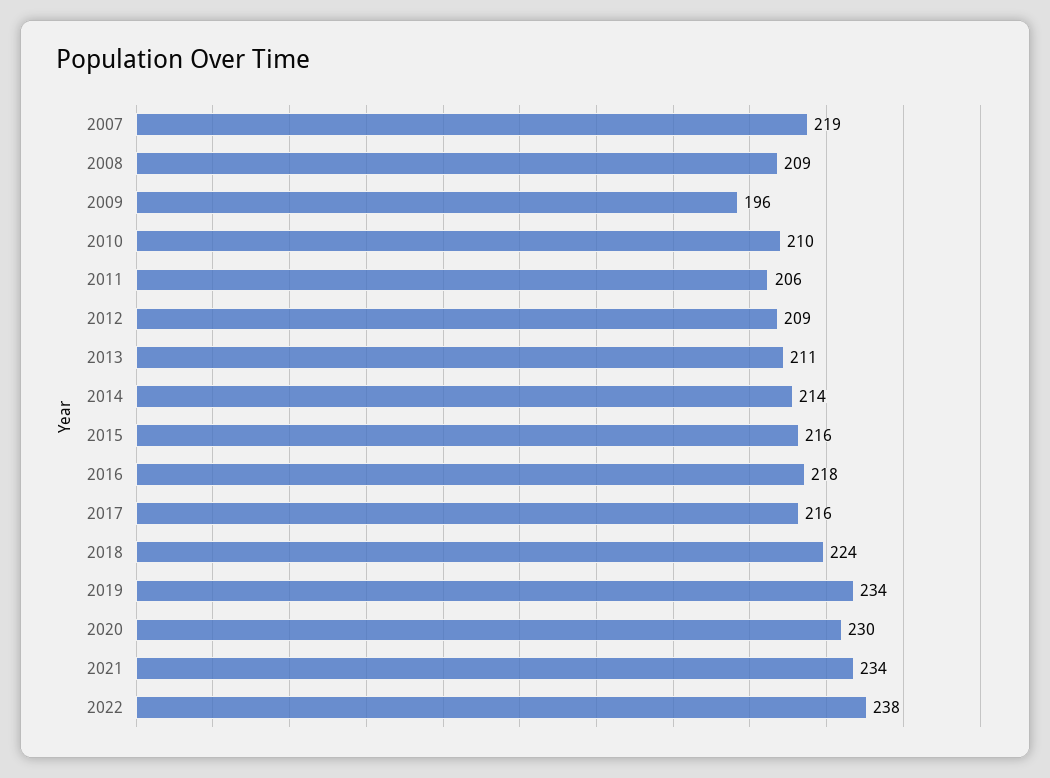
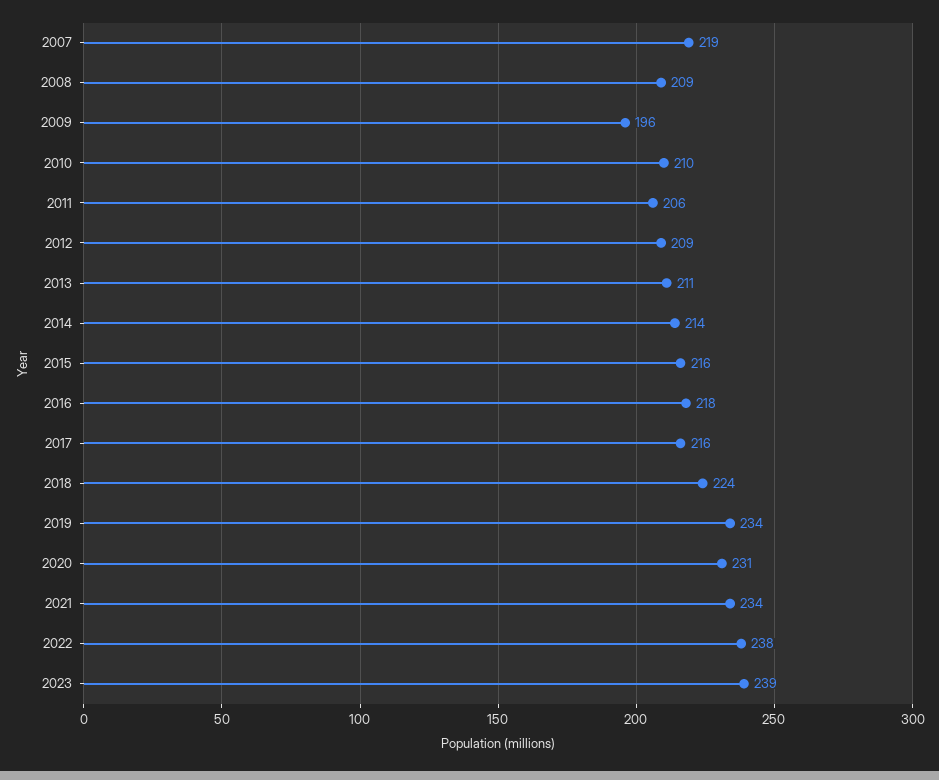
2020: 230 -> 231
2023: none -> 239

